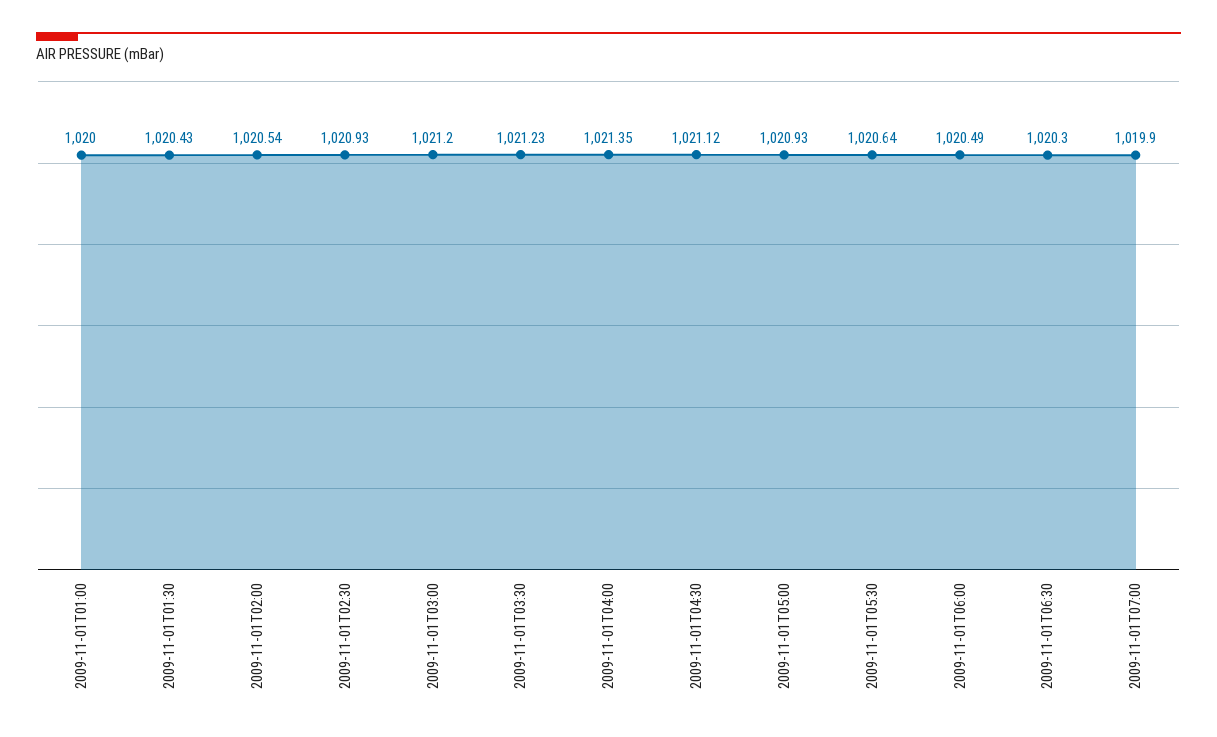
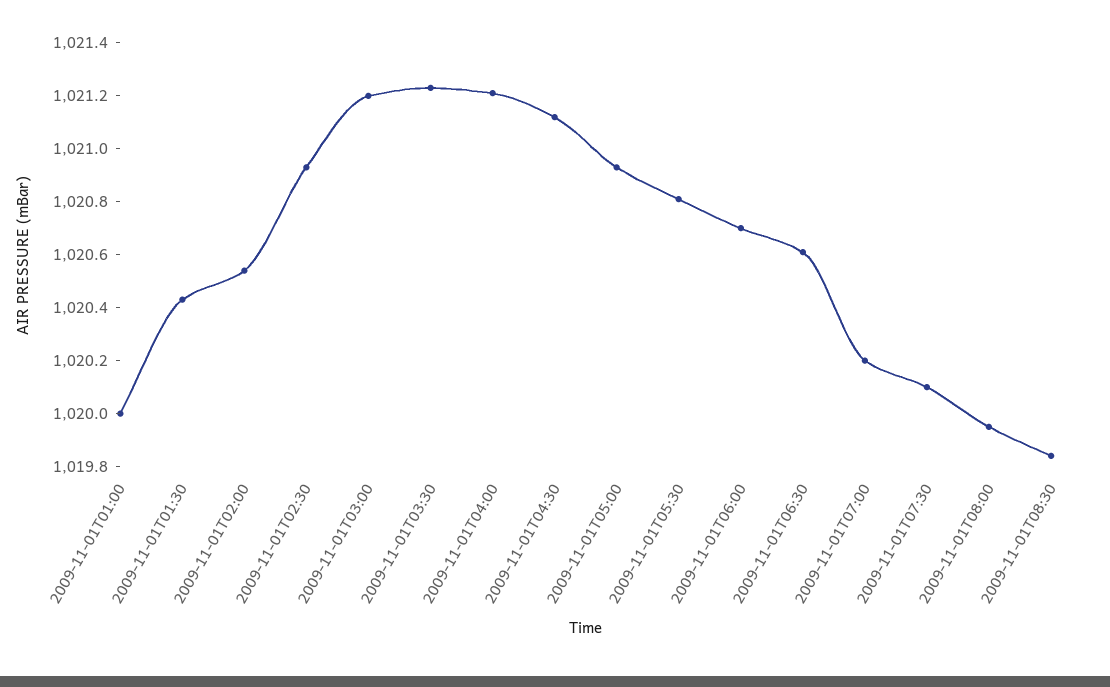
2009-11-01T04:00: 1021.35 -> 1021.2
2009-11-01T05:30: 1020.64 -> 1020.8
2009-11-01T06:00: 1020.49 -> 1020.7
2009-11-01T06:30: 1020.3 -> 1020.6
2009-11-01T07:00: 1019.9 -> 1020.2
2009-11-01T07:30: none -> 1020.1
2009-11-01T08:00: none -> 1019.95
2009-11-01T08:30: none -> 1019.85

